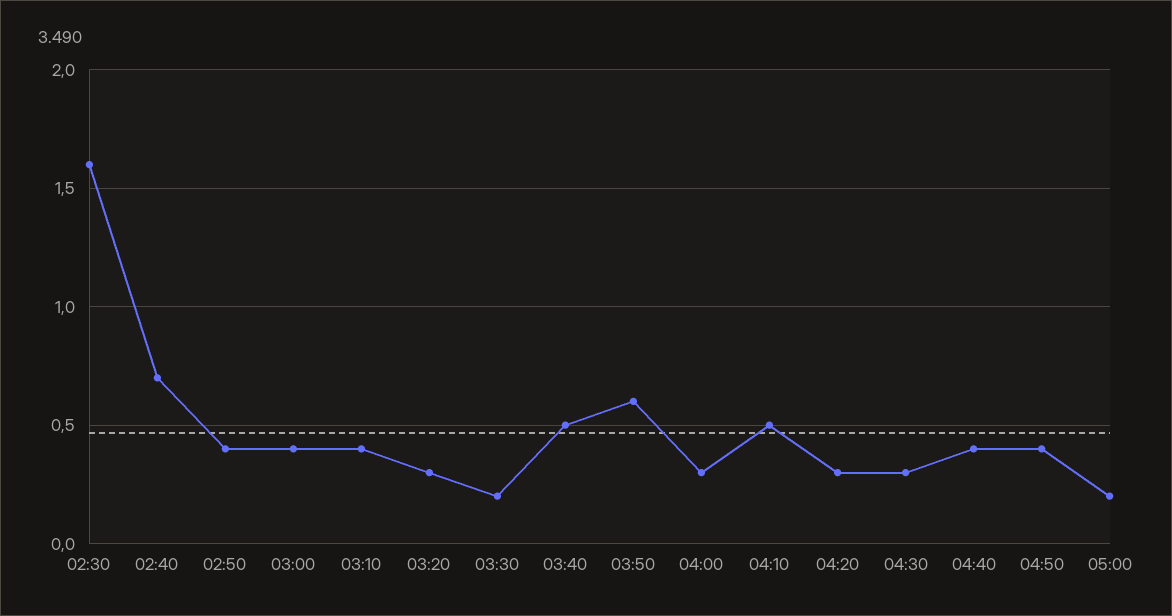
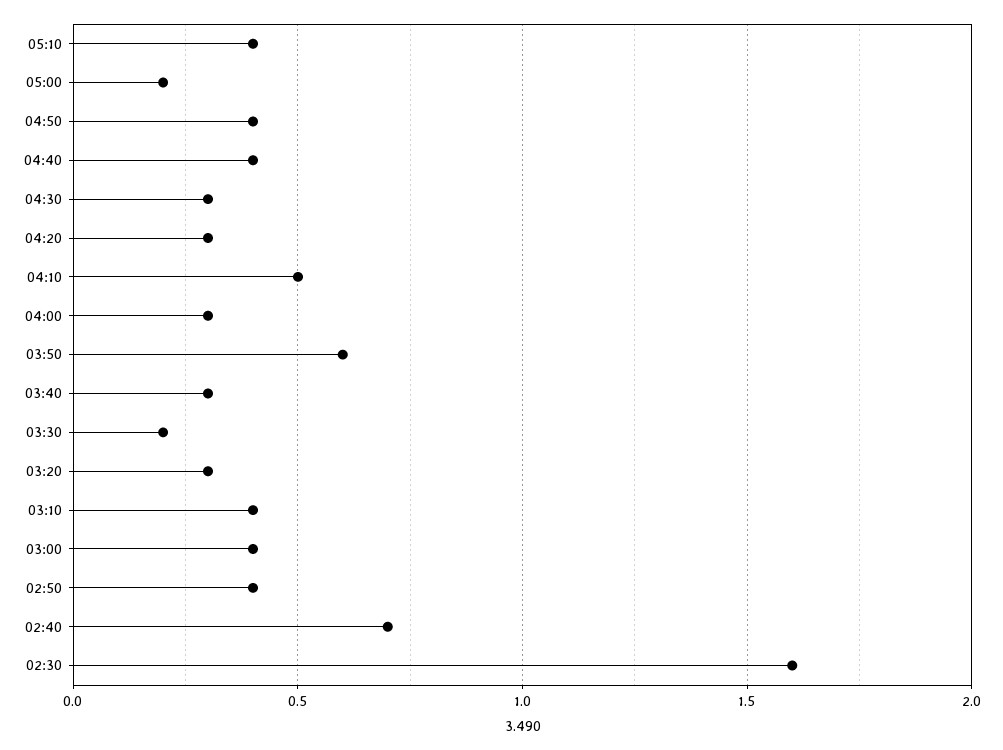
03:40: 0.5 -> 0.3
05:10: none -> 0.4

